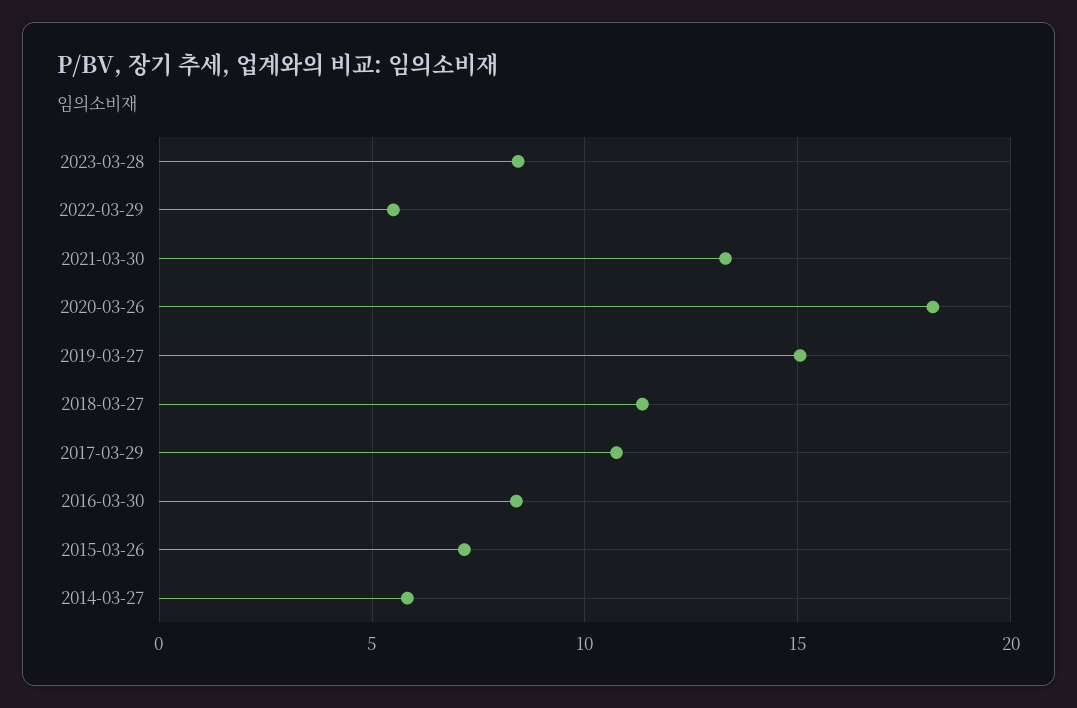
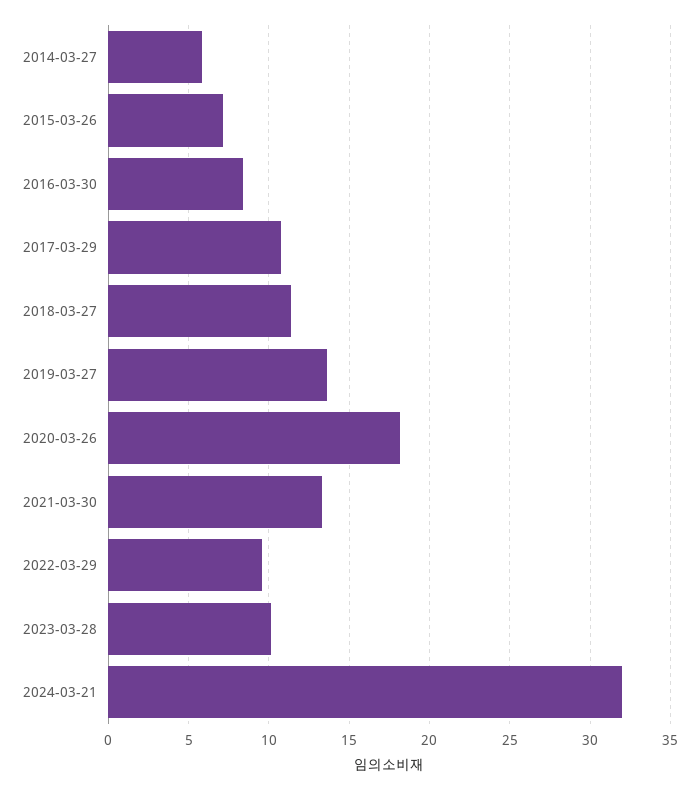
2023-03-28: 8.5 -> 10
2022-03-29: 5.5 -> 9.5
2019-03-27: 15 -> 13.5
2024-03-21: none -> 32

